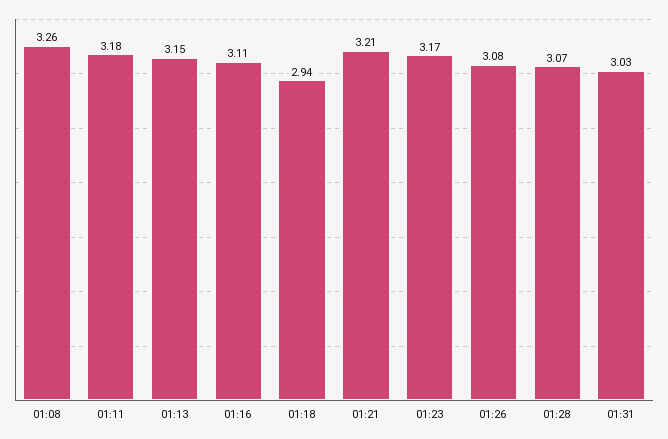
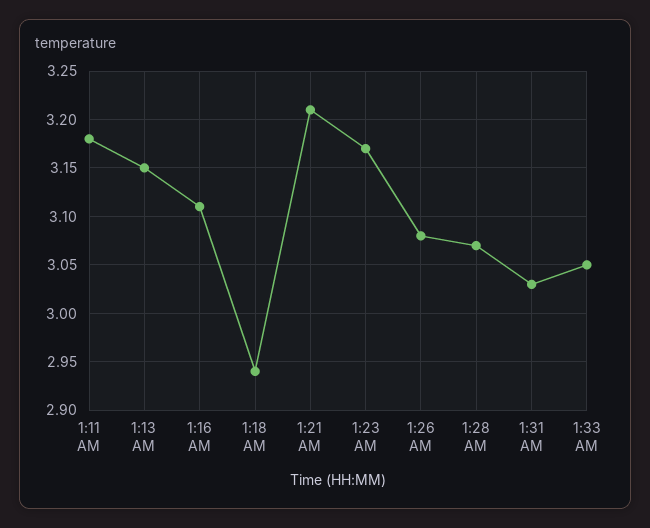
01:08: 3.26 -> none
1:33 AM: none -> 3.05

